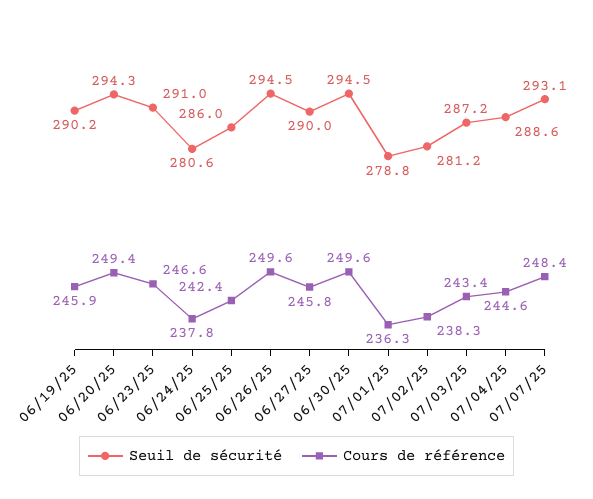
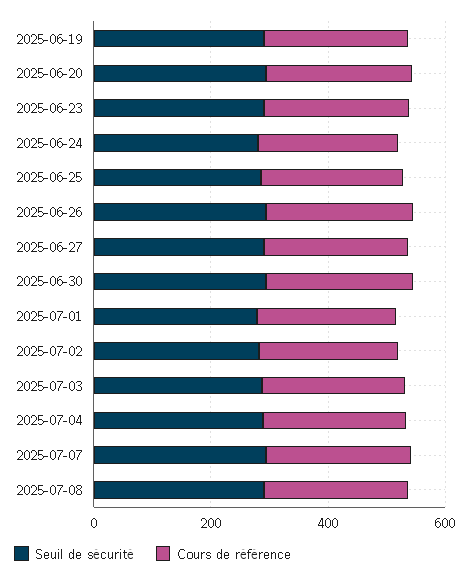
Seuil de sécurité, 2025-07-08: none -> 300
Cours de référence, 2025-07-08: none -> 250

